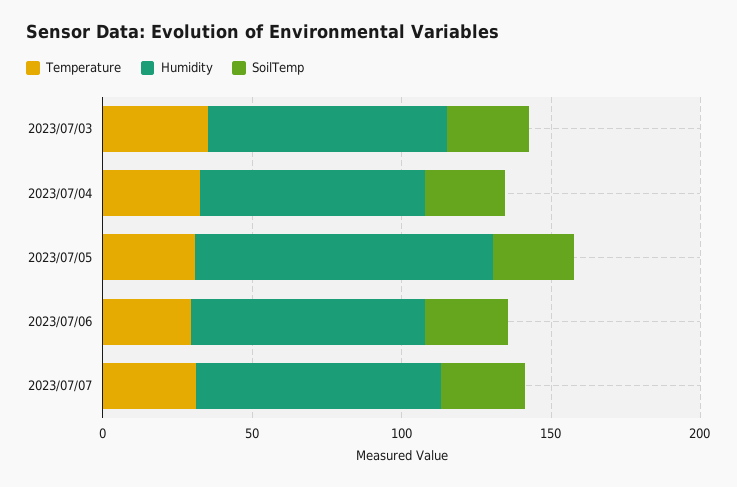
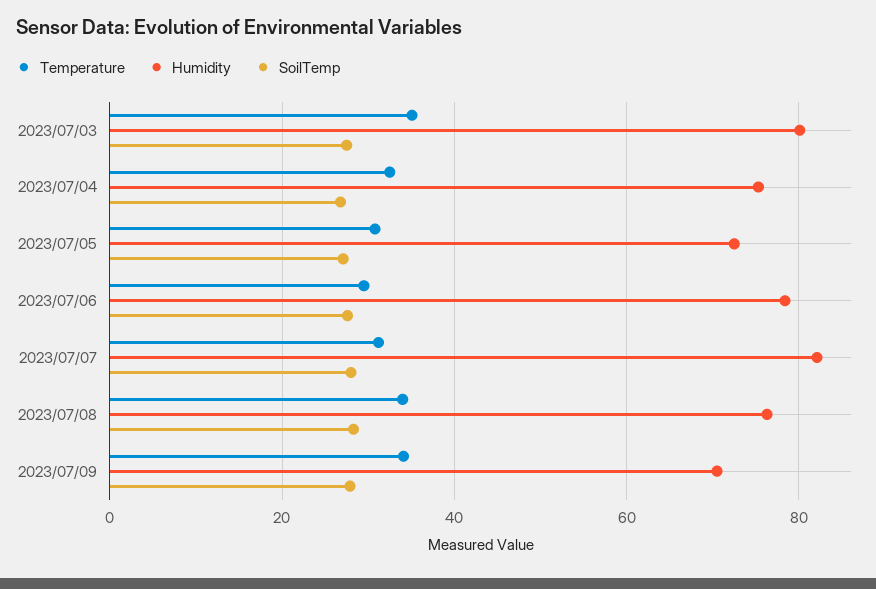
Humidity, 2023/07/05: 100 -> 72
Temperature, 2023/07/08: none -> 34
Humidity, 2023/07/08: none -> 76
SoilTemp, 2023/07/08: none -> 28
Temperature, 2023/07/09: none -> 34
Humidity, 2023/07/09: none -> 70
SoilTemp, 2023/07/09: none -> 28

